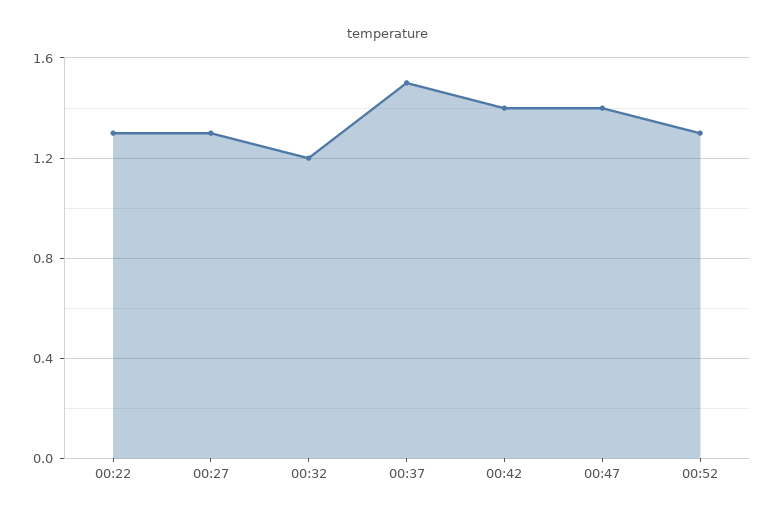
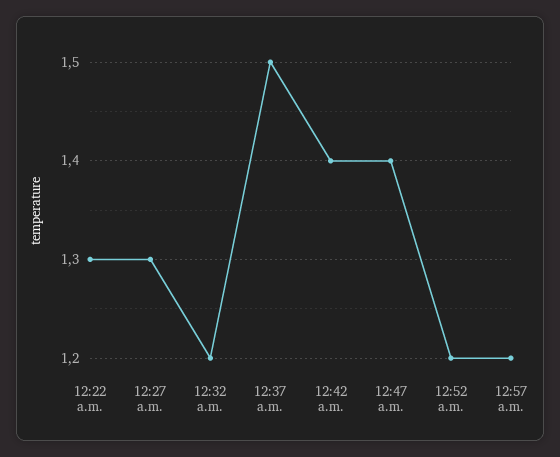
00:52: 1.3 -> 1.2
12:57 a.m.: none -> 1.2

